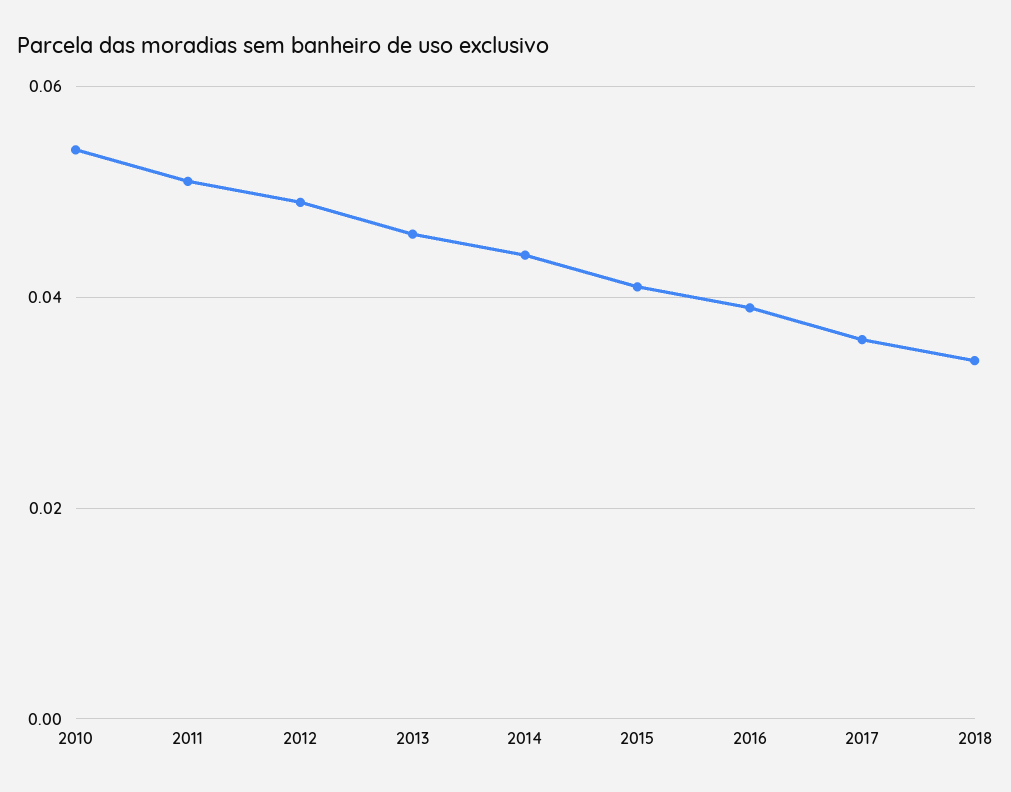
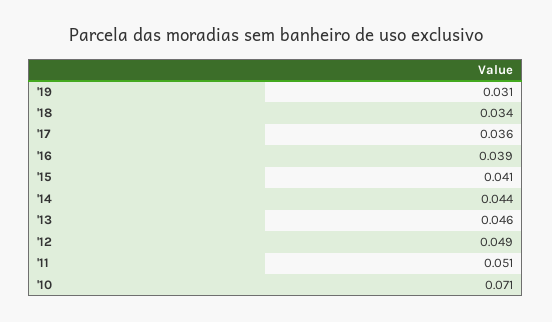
2010: 0.055 -> 0.071
'19: none -> 0.031

